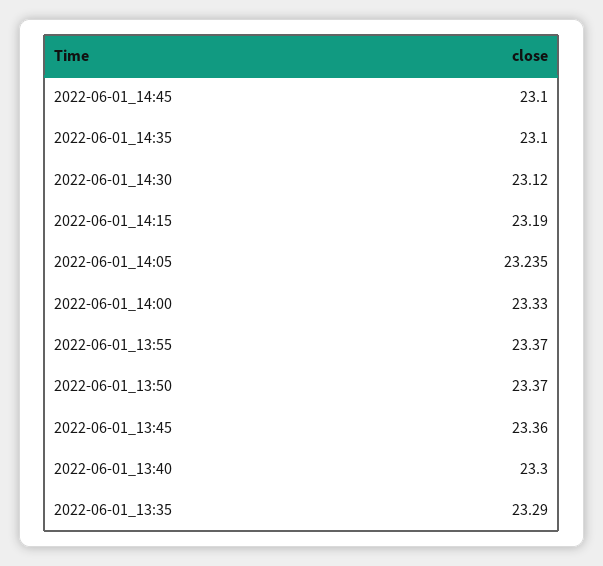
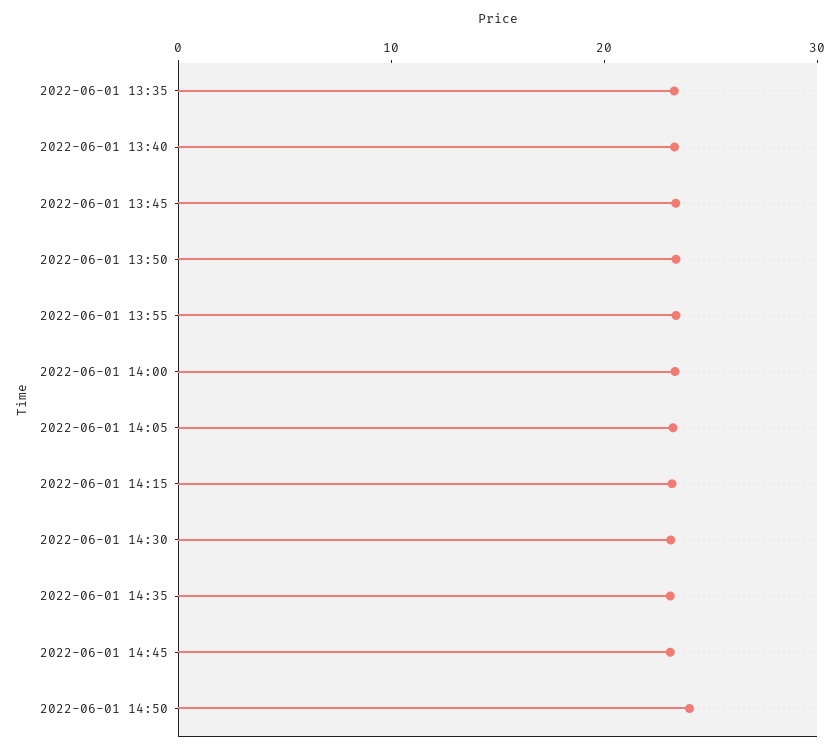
2022-06-01 14:50: none -> 24

